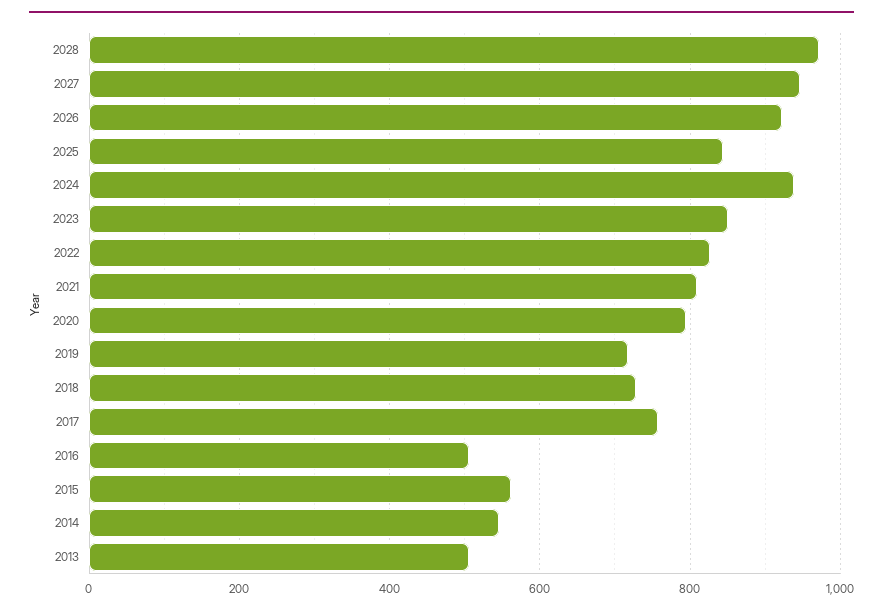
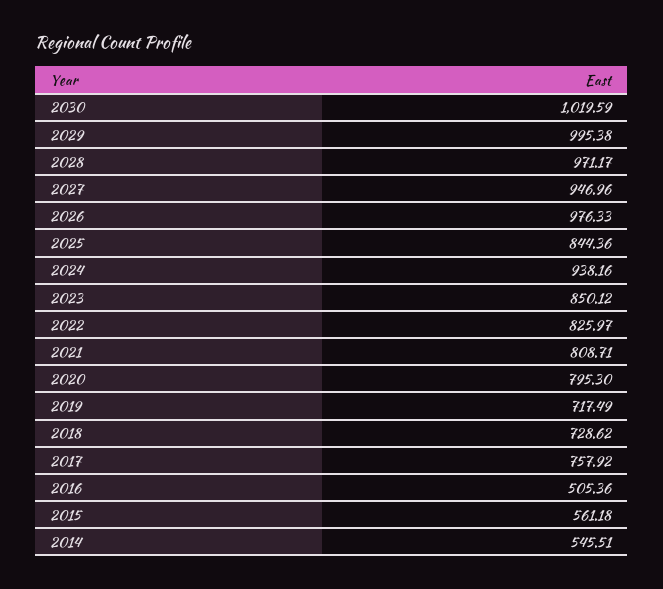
2026: 920 -> 976.33
2013: 500 -> none
2030: none -> 1019.59
2029: none -> 995.38

